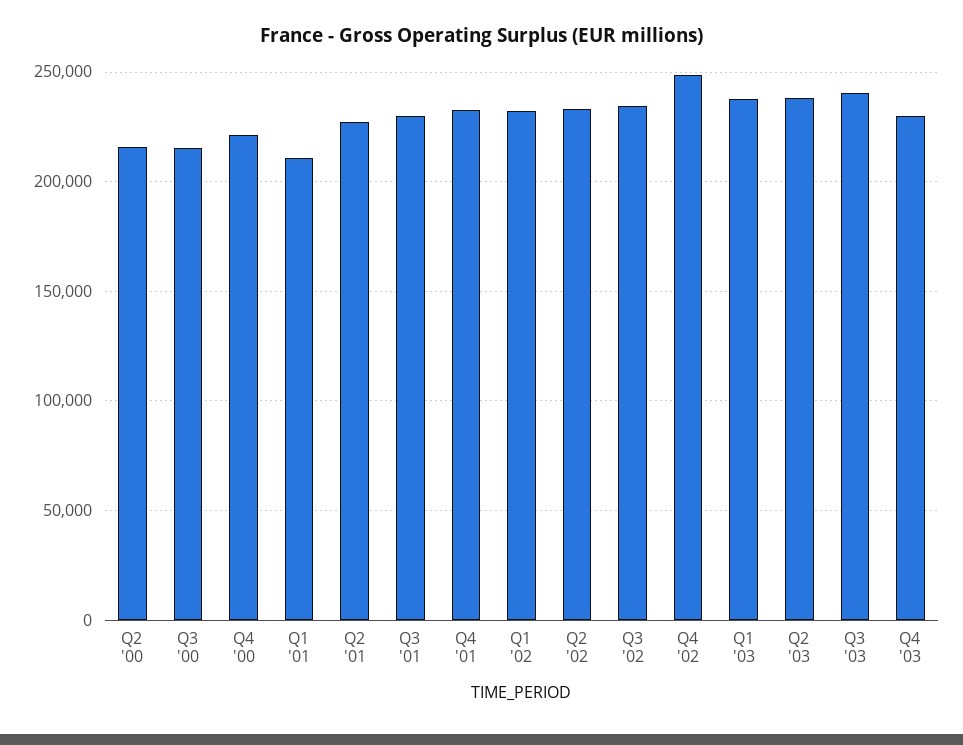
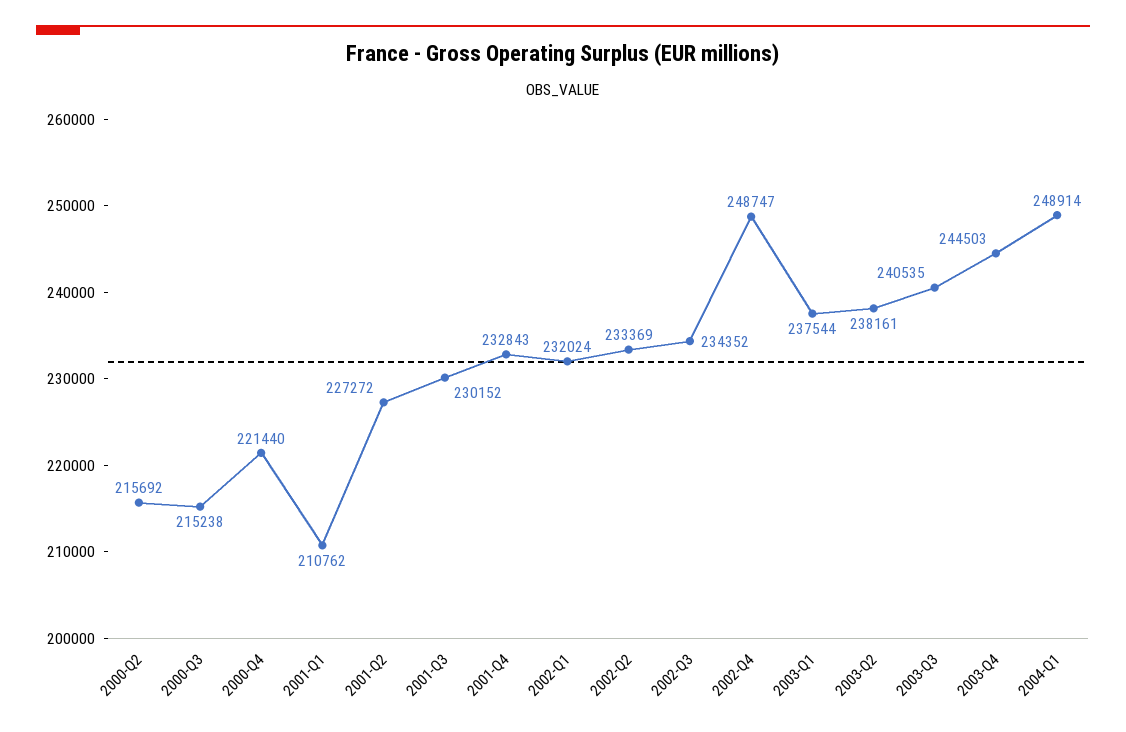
Q4 '03: 230000 -> 244503
2004-Q1: none -> 248914

